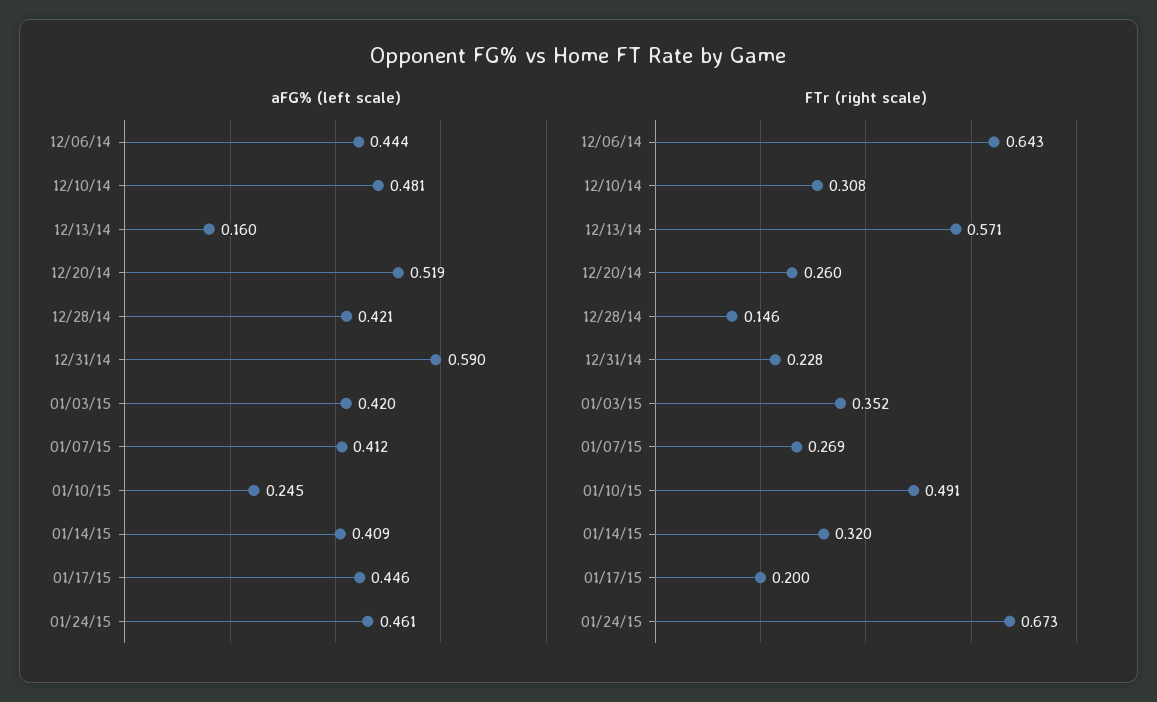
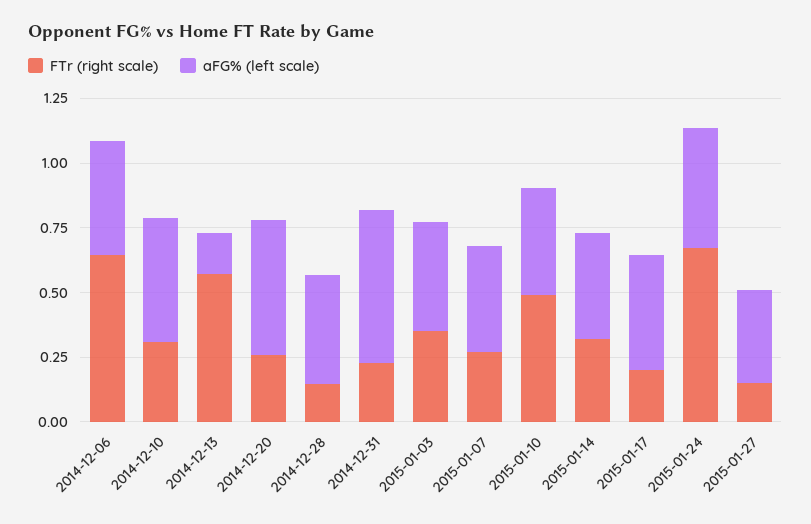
aFG% (left scale), 01/10/15: 0.245 -> 0.4
FTr (right scale), 2015-01-27: none -> 0.15
aFG% (left scale), 2015-01-27: none -> 0.35

